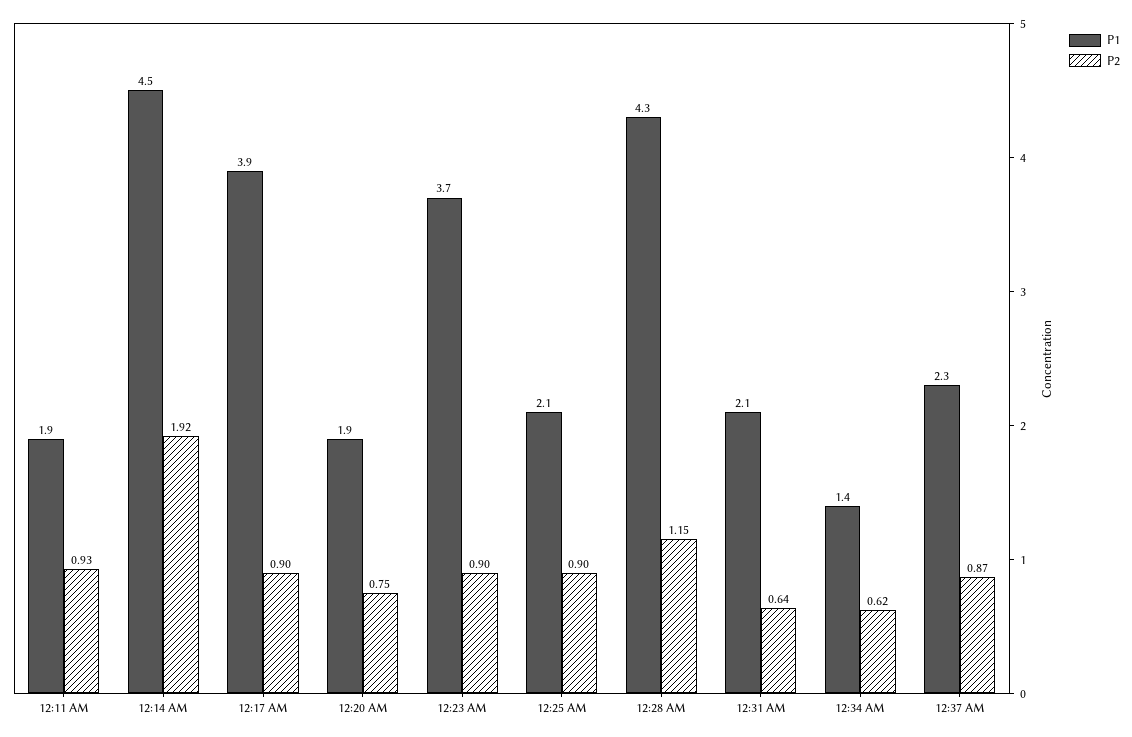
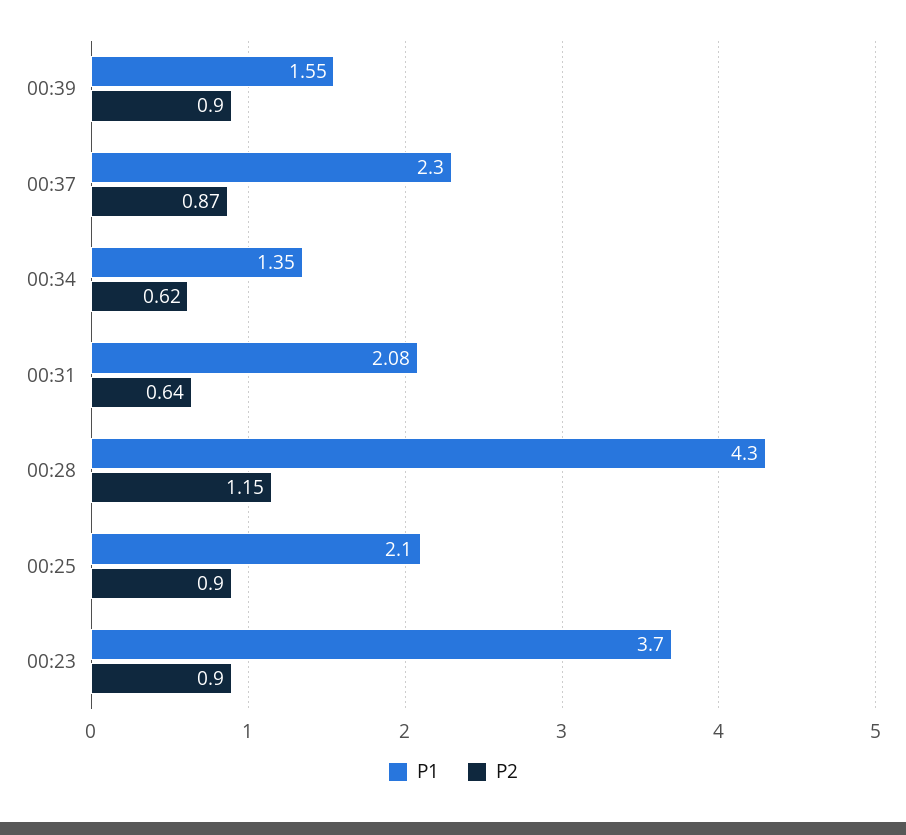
P1, 12:11 AM: 1.9 -> none
P2, 12:11 AM: 0.93 -> none
P1, 12:14 AM: 4.5 -> none
P2, 12:14 AM: 1.92 -> none
P1, 12:17 AM: 3.9 -> none
P2, 12:17 AM: 0.9 -> none
P1, 12:20 AM: 1.9 -> none
P2, 12:20 AM: 0.75 -> none
P1, 00:39: none -> 1.55
P2, 00:39: none -> 0.9

